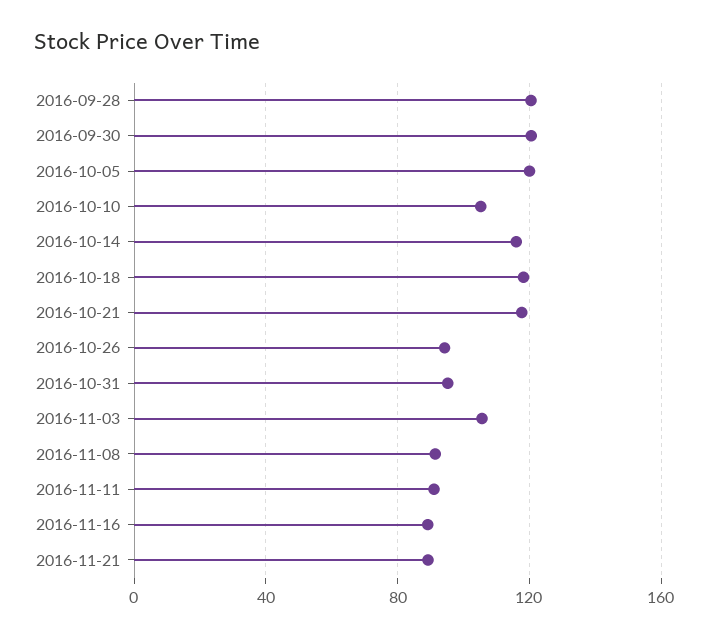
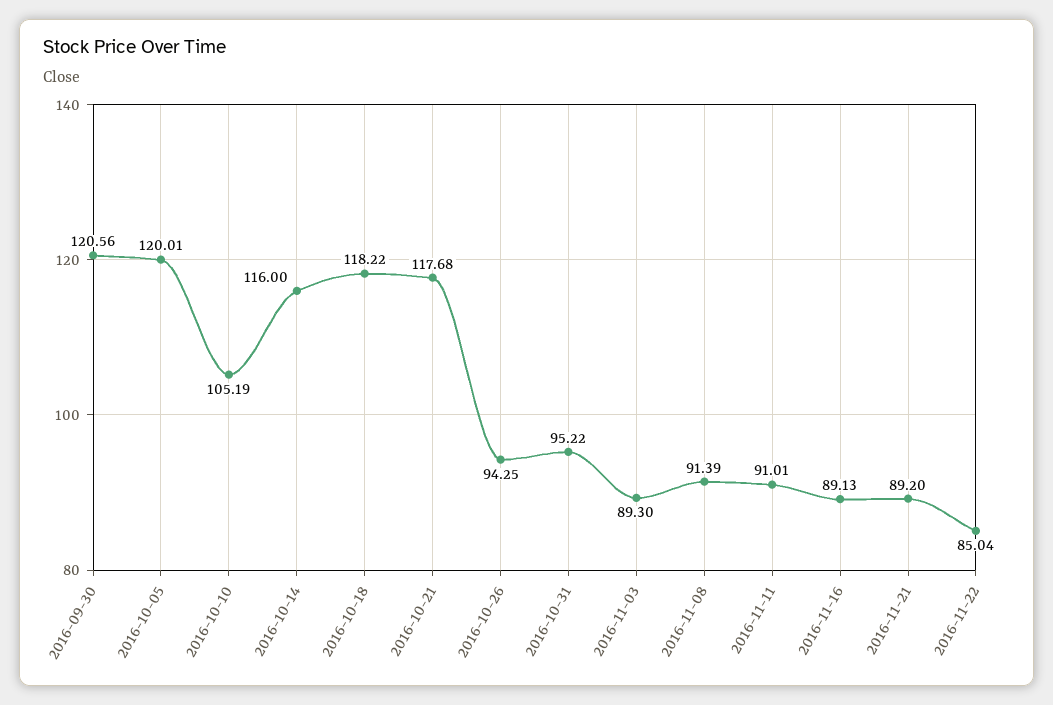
2016-09-28: 120 -> none
2016-11-03: 105 -> 89.3
2016-11-22: none -> 85.04

